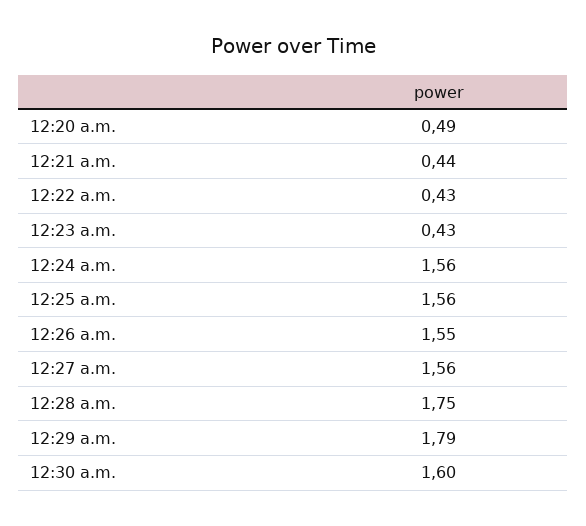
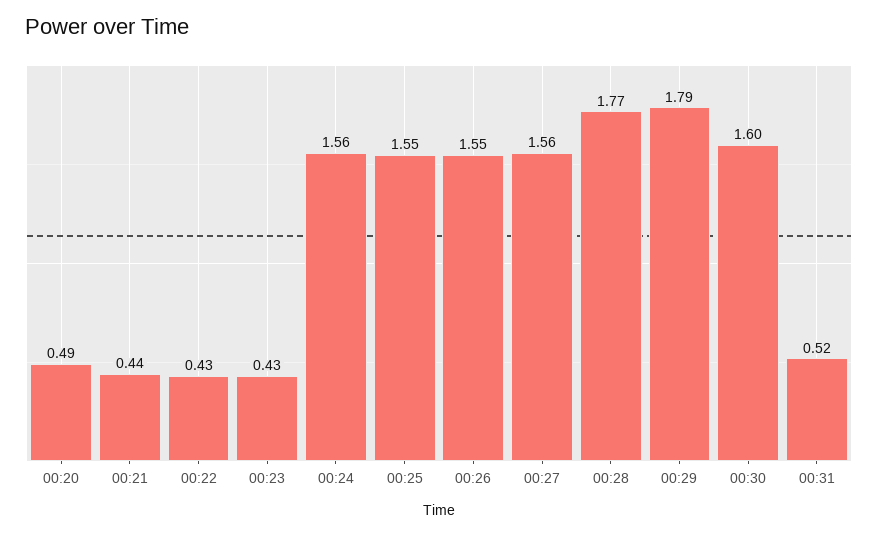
12:25 a.m.: 1.56 -> 1.55
12:28 a.m.: 1.75 -> 1.77
00:31: none -> 0.52

